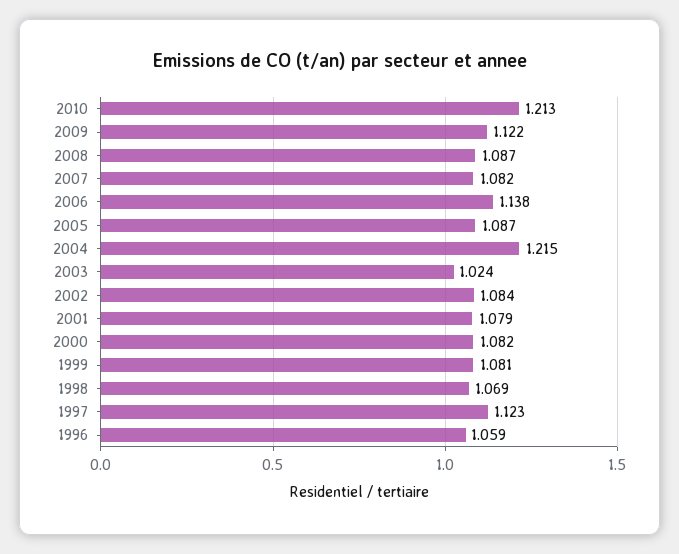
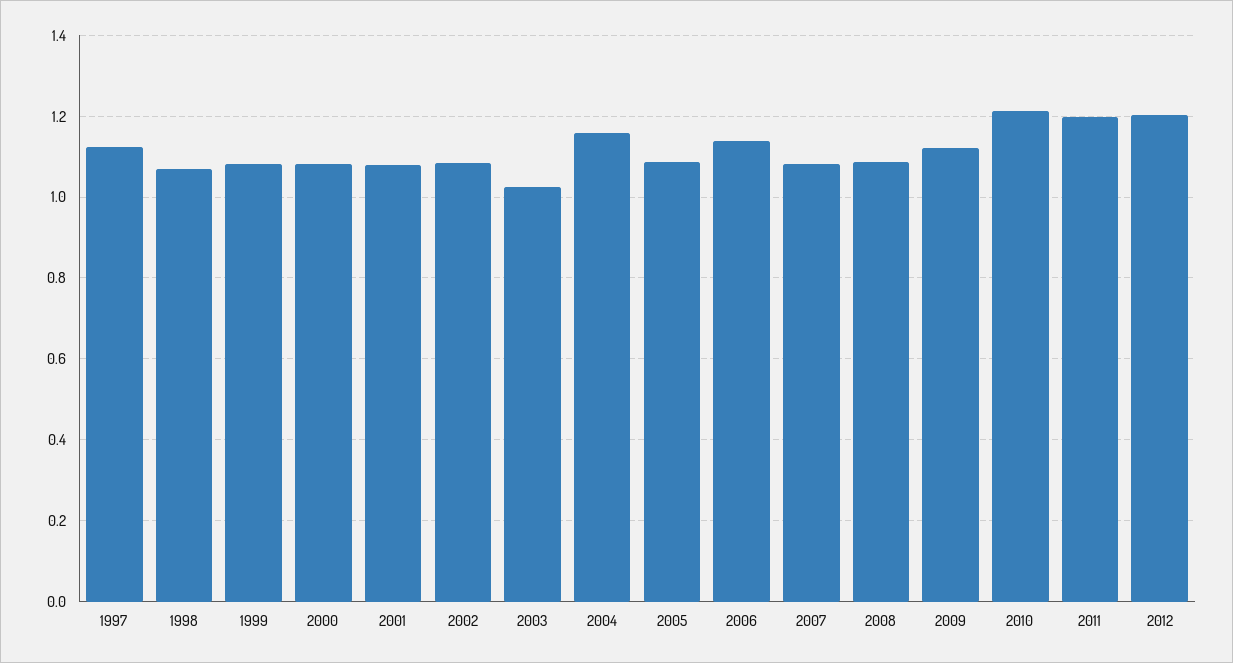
2004: 1.215 -> 1.16
1996: 1.059 -> none
2011: none -> 1.2
2012: none -> 1.2

